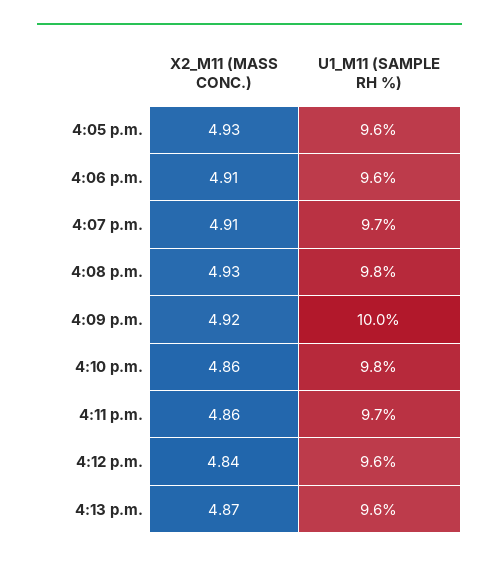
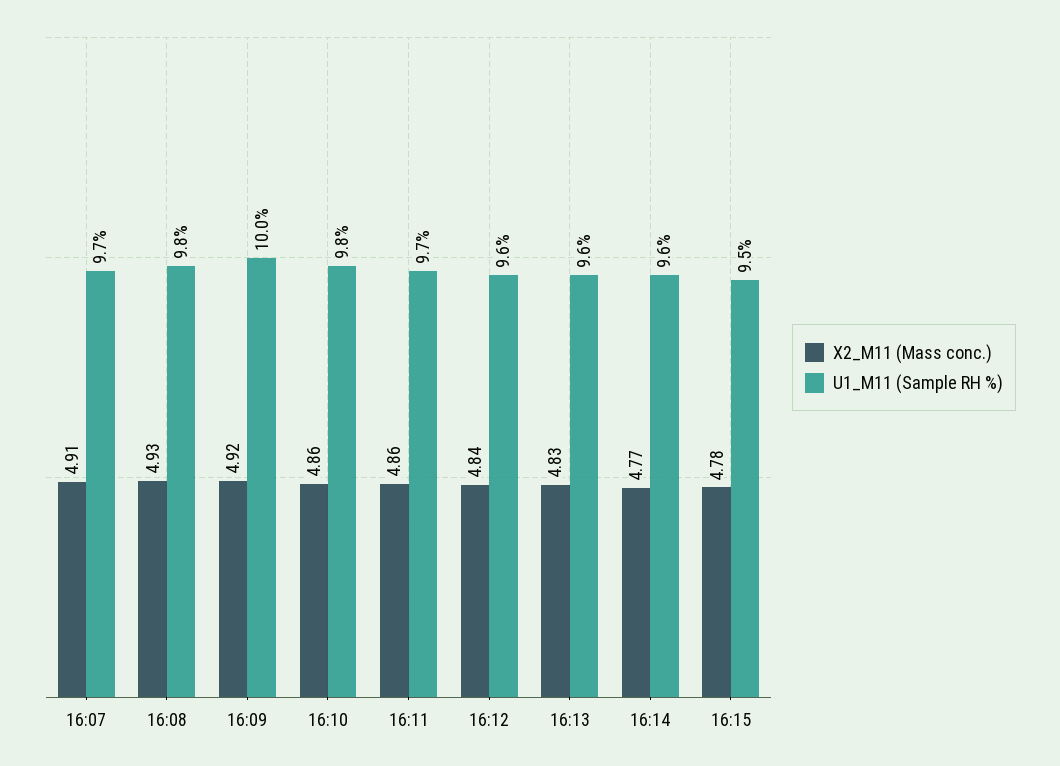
X2_M11 (MASS CONC.), 4:05 p.m.: 4.93 -> none
U1_M11 (SAMPLE RH %), 4:05 p.m.: 9.6 -> none
X2_M11 (MASS CONC.), 4:06 p.m.: 4.91 -> none
U1_M11 (SAMPLE RH %), 4:06 p.m.: 9.6 -> none
X2_M11 (MASS CONC.), 4:13 p.m.: 4.87 -> 4.83
X2_M11 (MASS CONC.), 16:14: none -> 4.77
U1_M11 (SAMPLE RH %), 16:14: none -> 9.6
X2_M11 (MASS CONC.), 16:15: none -> 4.78
U1_M11 (SAMPLE RH %), 16:15: none -> 9.5

